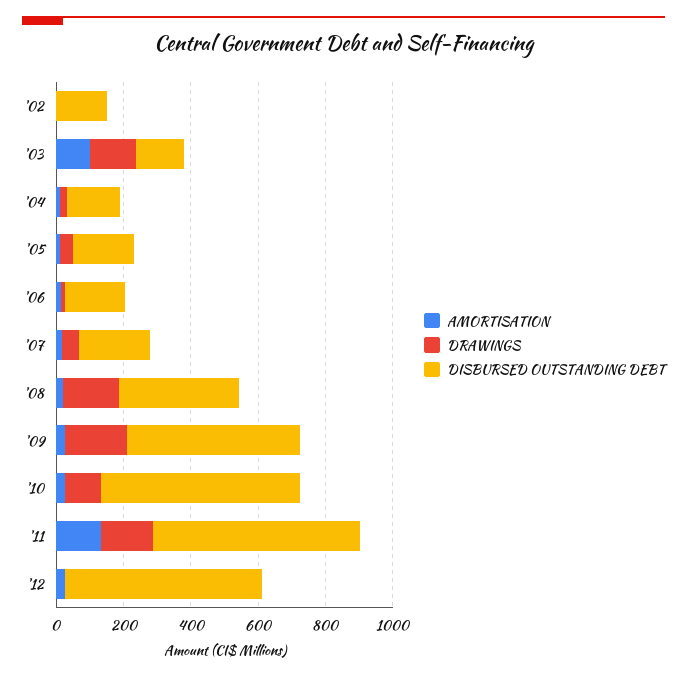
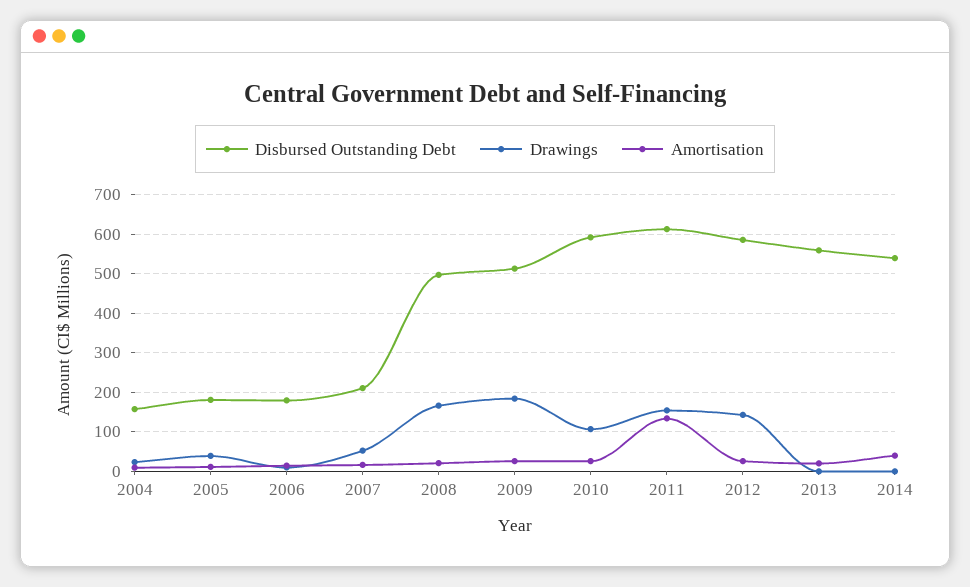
AMORTISATION, '02: 0 -> none
DRAWINGS, '02: 0 -> none
DISBURSED OUTSTANDING DEBT, '02: 150 -> none
AMORTISATION, '03: 100 -> none
DRAWINGS, '03: 150 -> none
DISBURSED OUTSTANDING DEBT, '03: 150 -> none
DISBURSED OUTSTANDING DEBT, '08: 350 -> 500
DRAWINGS, '12: 0 -> 140
DISBURSED OUTSTANDING DEBT, 2013: none -> 560
DRAWINGS, 2013: none -> 0
AMORTISATION, 2013: none -> 20
DISBURSED OUTSTANDING DEBT, 2014: none -> 540
DRAWINGS, 2014: none -> 0
AMORTISATION, 2014: none -> 40

